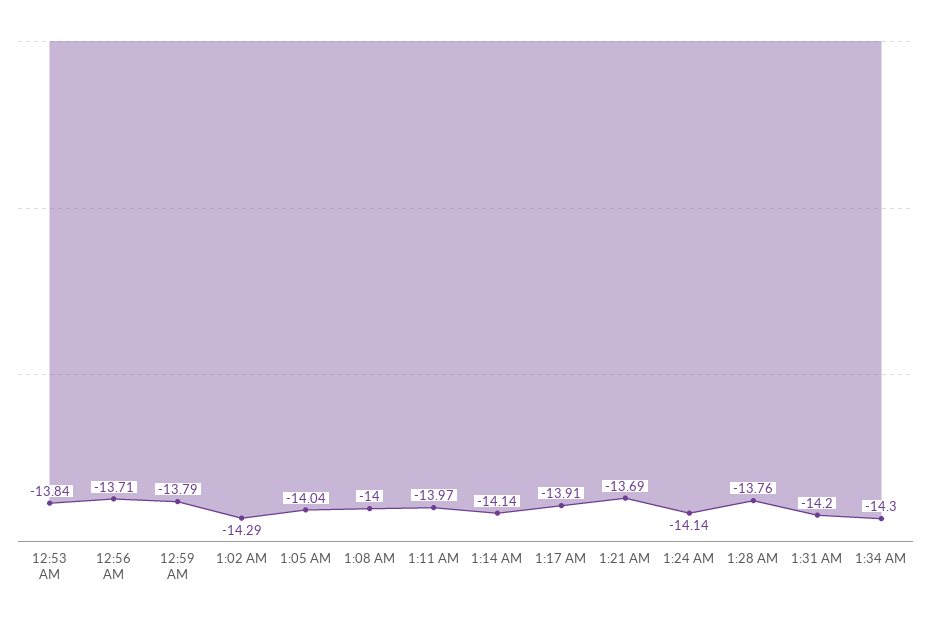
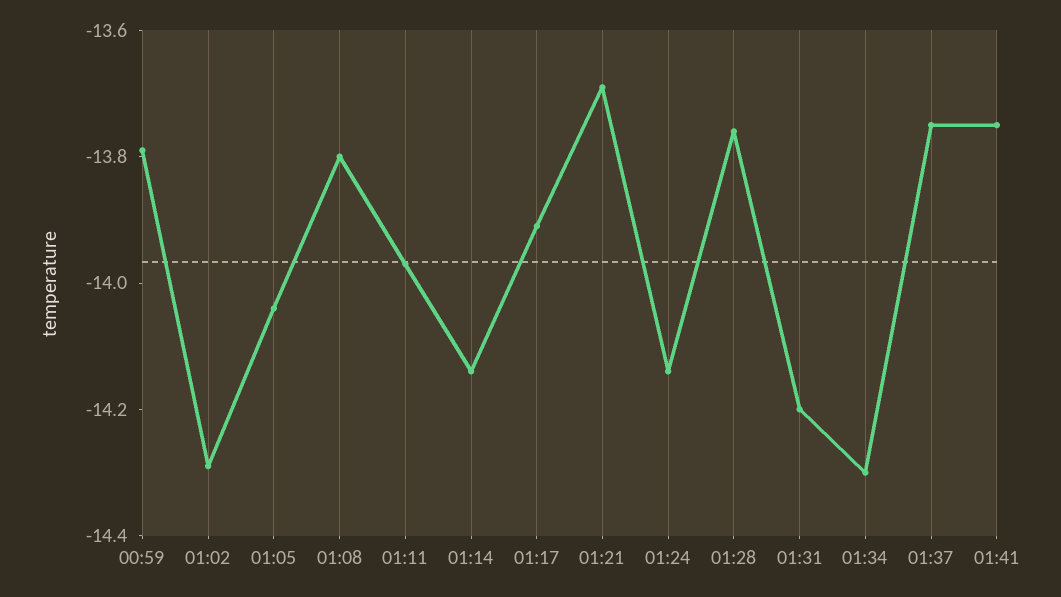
12:53 AM: -13.84 -> none
12:56 AM: -13.71 -> none
1:08 AM: -14 -> -13.8
01:37: none -> -13.75
01:41: none -> -13.75

